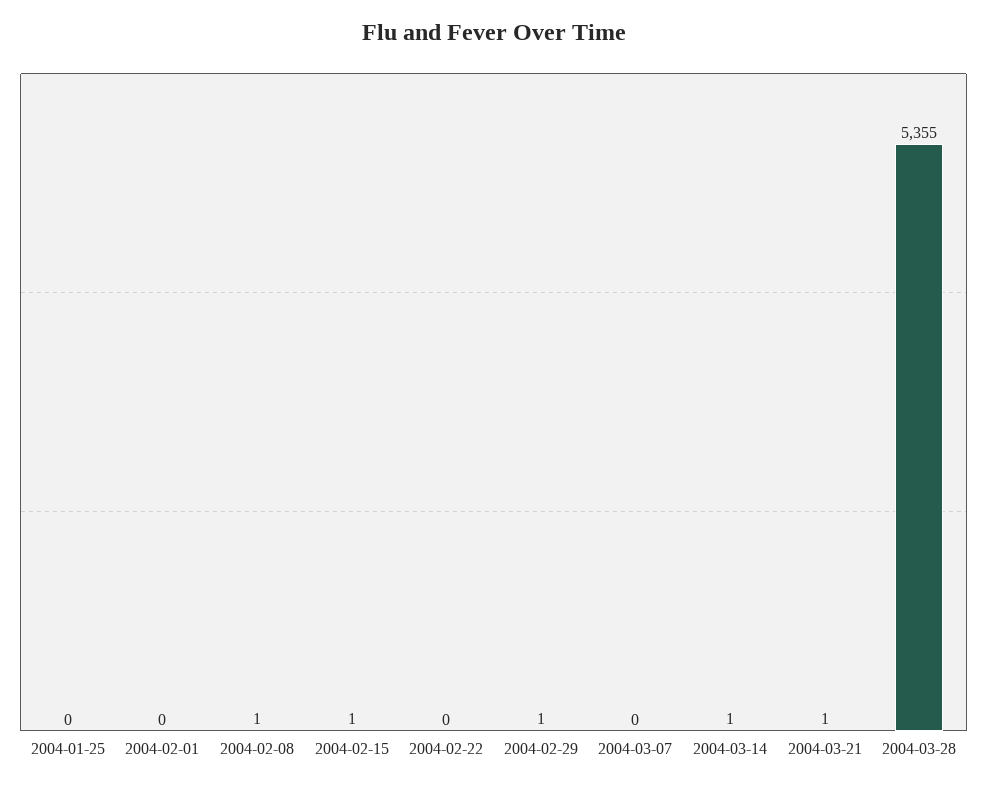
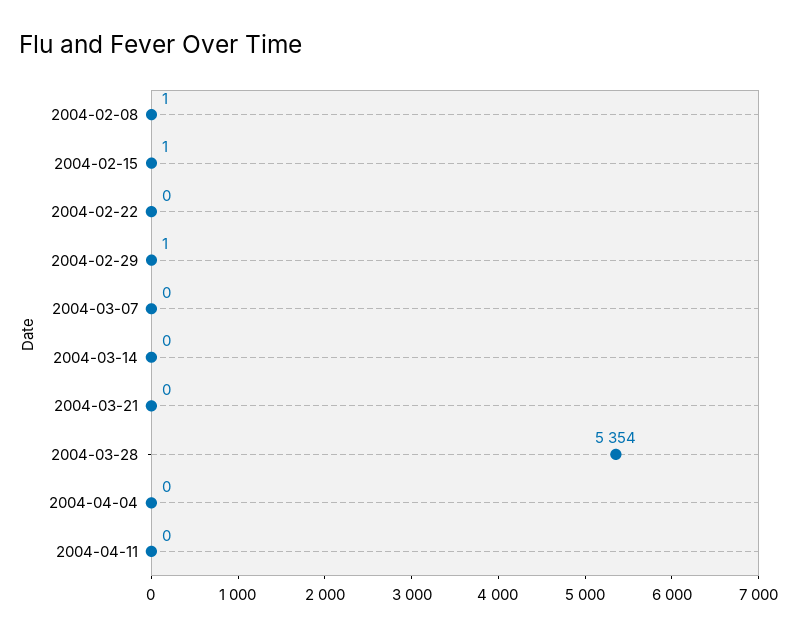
2004-01-25: 0 -> none
2004-02-01: 0 -> none
2004-03-14: 1 -> 0
2004-03-21: 1 -> 0
2004-03-28: 5355 -> 5354
2004-04-04: none -> 0
2004-04-11: none -> 0

